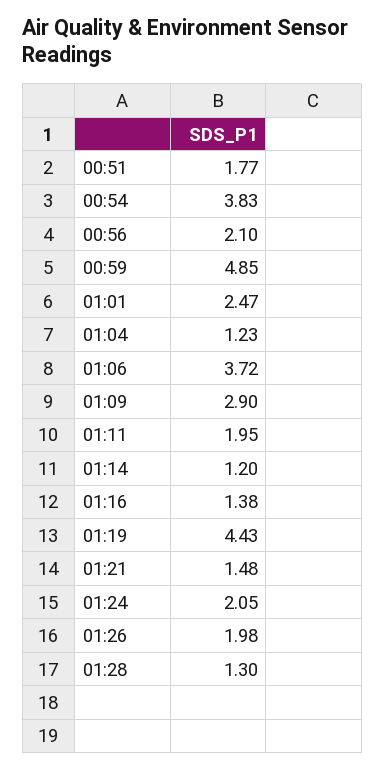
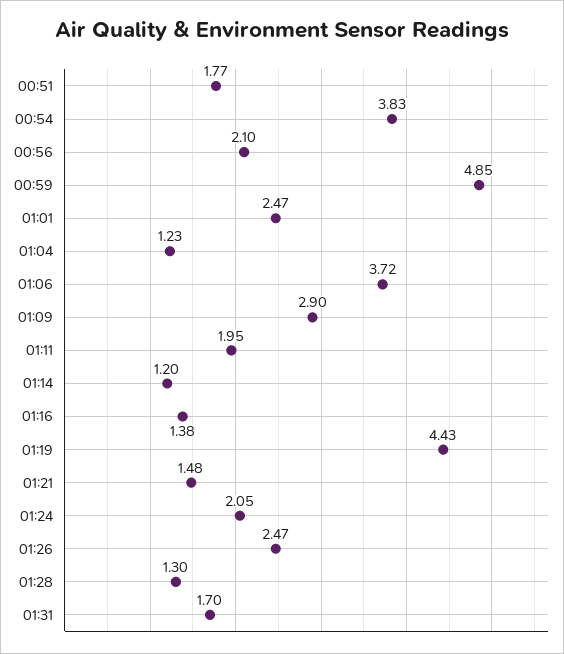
01:26: 1.98 -> 2.47
01:31: none -> 1.7

